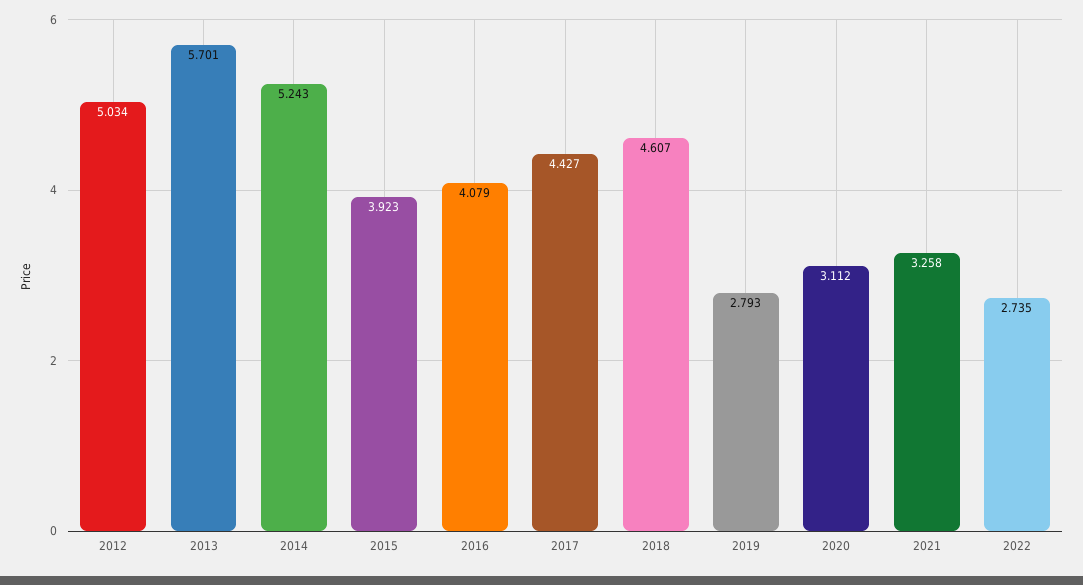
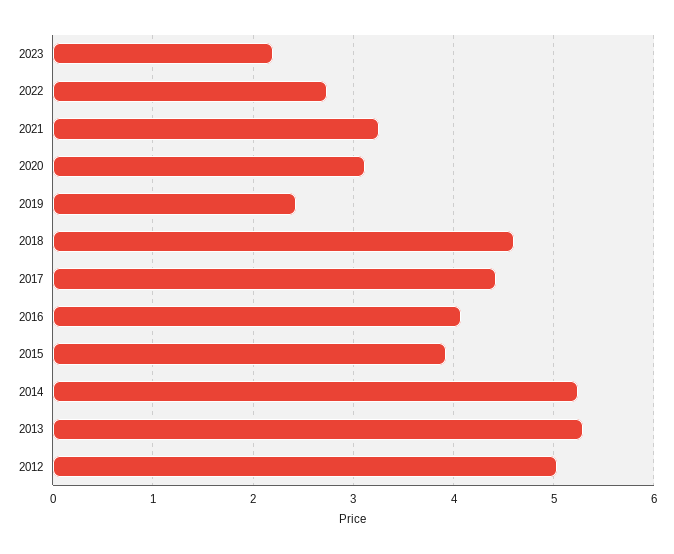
2013: 5.701 -> 5.3
2019: 2.793 -> 2.4
2023: none -> 2.2

